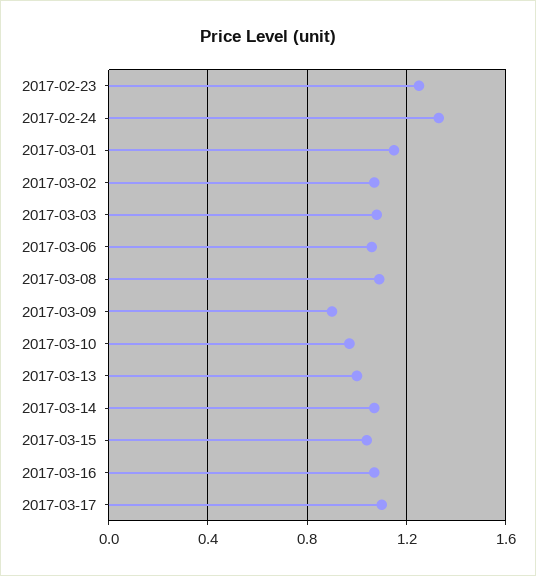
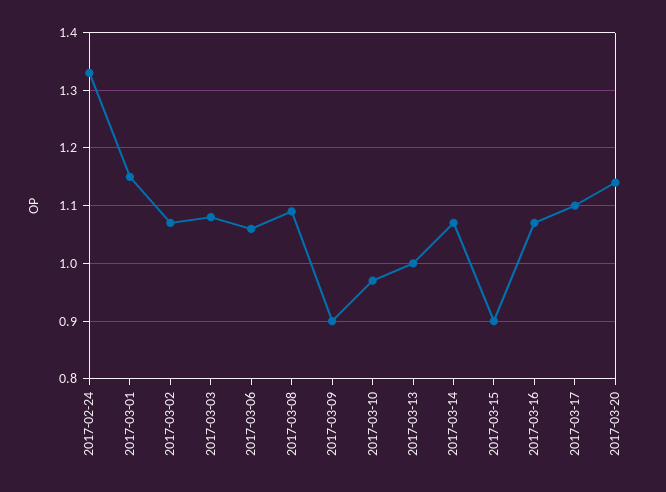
2017-02-23: 1.25 -> none
2017-03-15: 1.05 -> 0.9
2017-03-20: none -> 1.15

